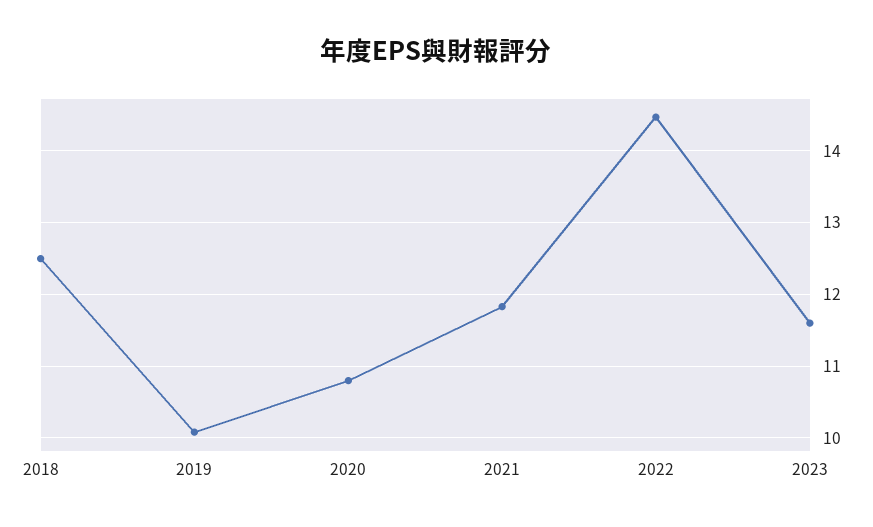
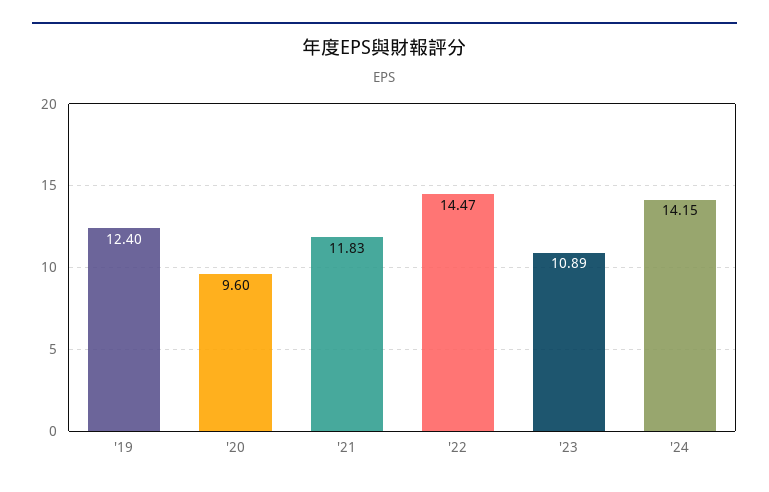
2018: 12.5 -> none
2019: 10.1 -> 12.4
2020: 10.8 -> 9.6
2023: 11.6 -> 10.89
'24: none -> 14.15

